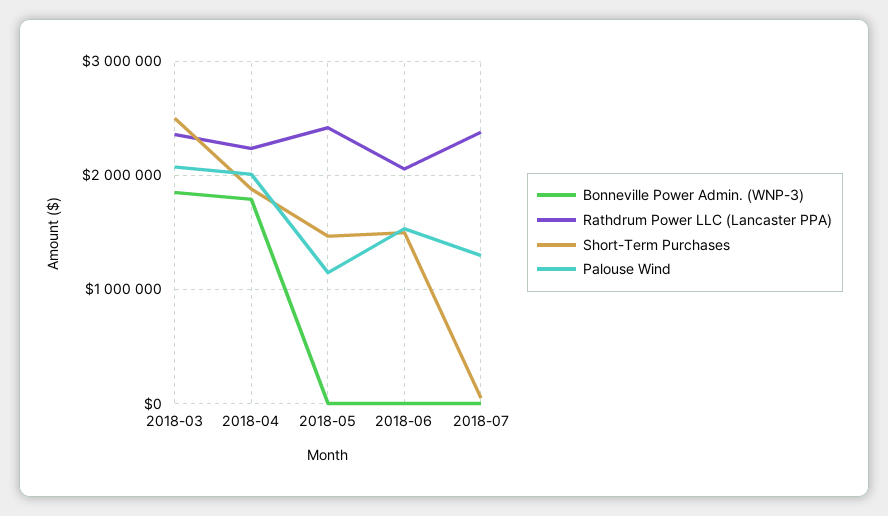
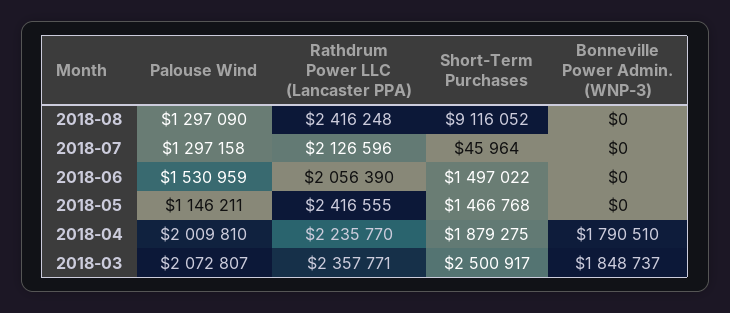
Rathdrum Power LLC (Lancaster PPA), 2018-07: 2400000 -> 2126596
Palouse Wind, 2018-08: none -> 1297090
Rathdrum Power LLC (Lancaster PPA), 2018-08: none -> 2416248
Short-Term Purchases, 2018-08: none -> 9116052
Bonneville Power Admin. (WNP-3), 2018-08: none -> 0

